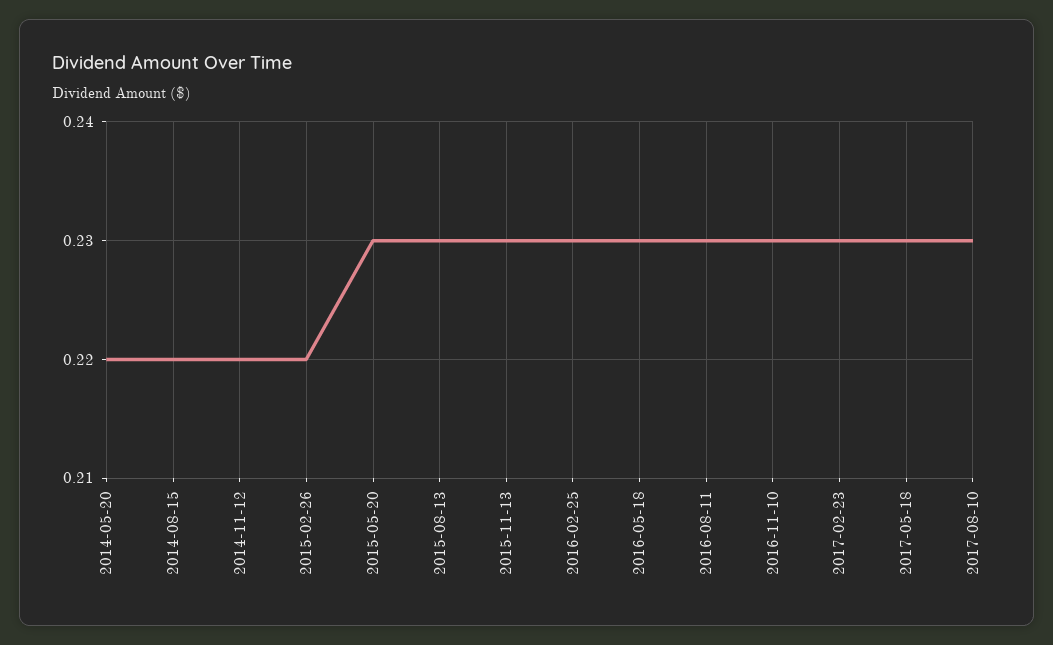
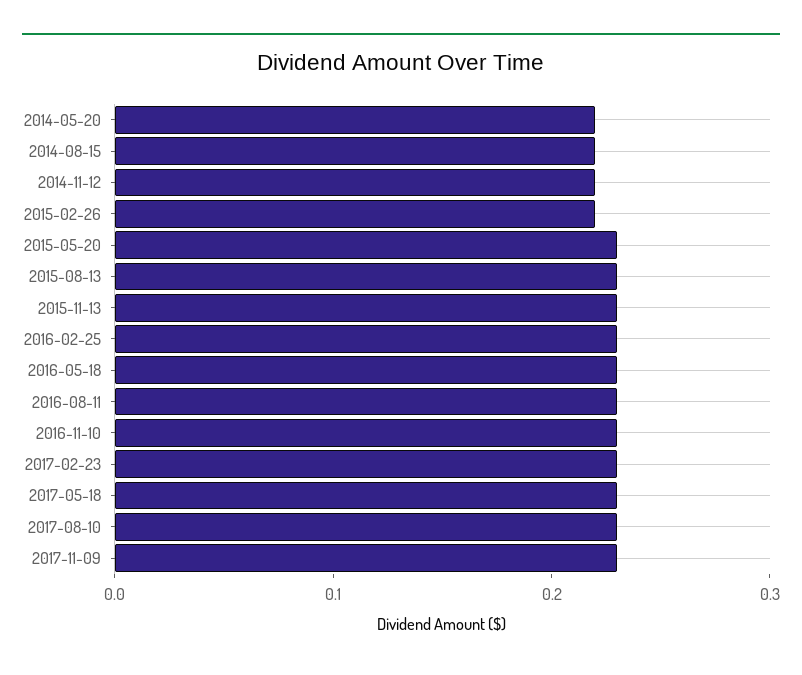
2017-11-09: none -> 0.23

